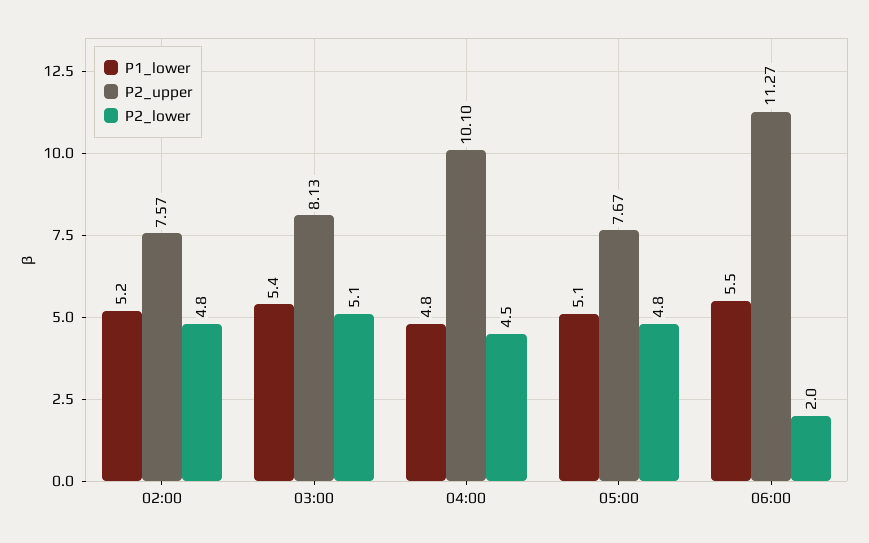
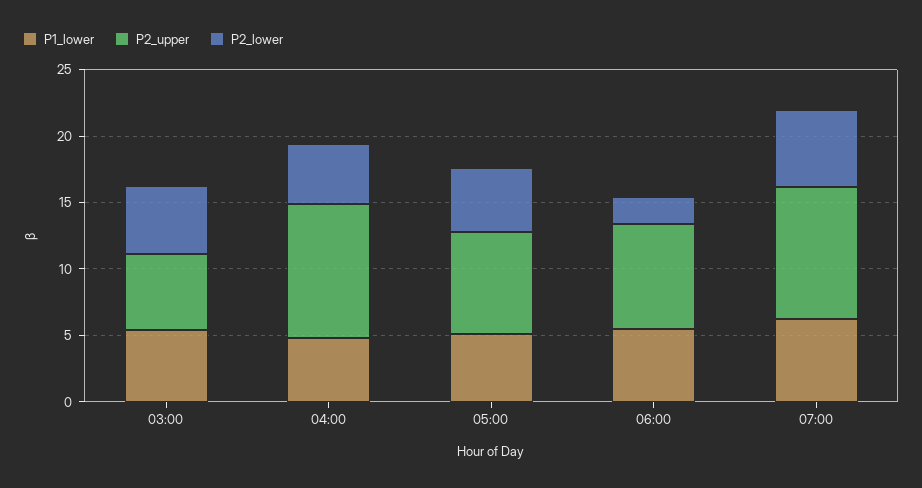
P1_lower, 02:00: 5.2 -> none
P2_upper, 02:00: 7.57 -> none
P2_lower, 02:00: 4.8 -> none
P2_upper, 03:00: 8.13 -> 6
P2_upper, 06:00: 11.27 -> 8
P1_lower, 07:00: none -> 6
P2_upper, 07:00: none -> 10
P2_lower, 07:00: none -> 6

